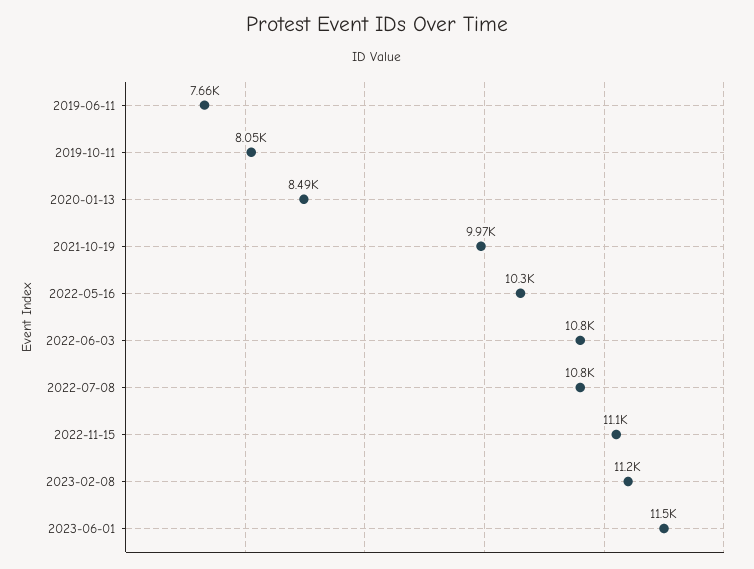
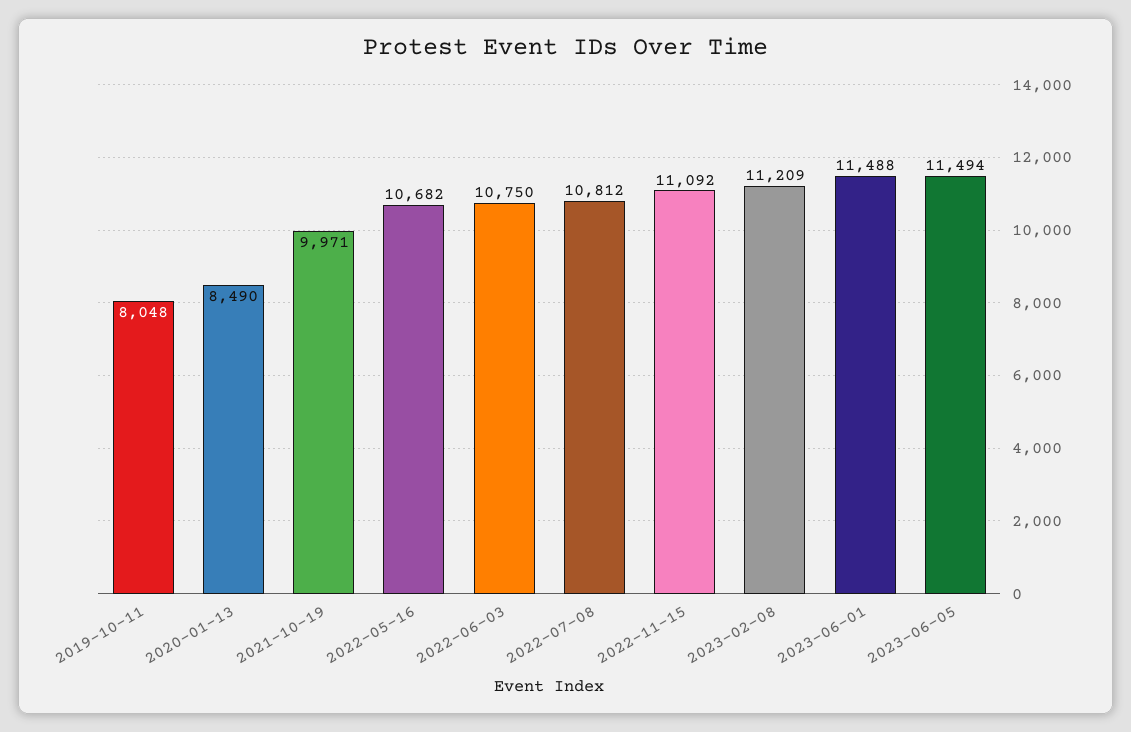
2019-06-11: 7660 -> none
2022-05-16: 10300 -> 10682
2023-06-05: none -> 11494

